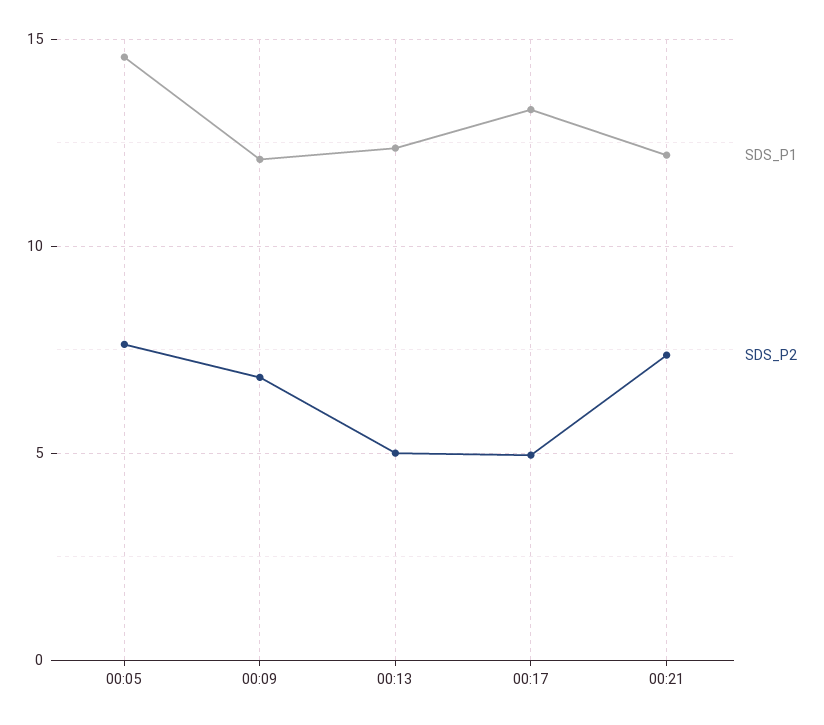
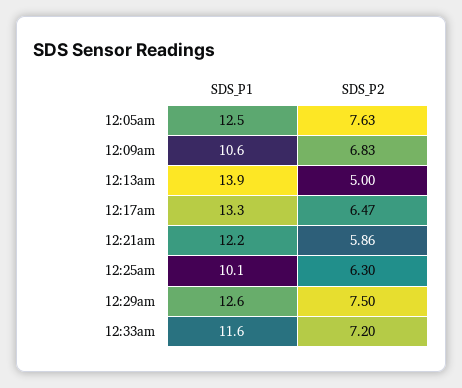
SDS_P1, 00:05: 14.5 -> 12.5
SDS_P1, 00:09: 12 -> 10.6
SDS_P1, 00:13: 12.5 -> 13.9
SDS_P2, 00:17: 5 -> 6.47
SDS_P2, 00:21: 7.5 -> 5.86
SDS_P1, 12:25am: none -> 10.1
SDS_P2, 12:25am: none -> 6.3
SDS_P1, 12:29am: none -> 12.6
SDS_P2, 12:29am: none -> 7.5
SDS_P1, 12:33am: none -> 11.6
SDS_P2, 12:33am: none -> 7.2

